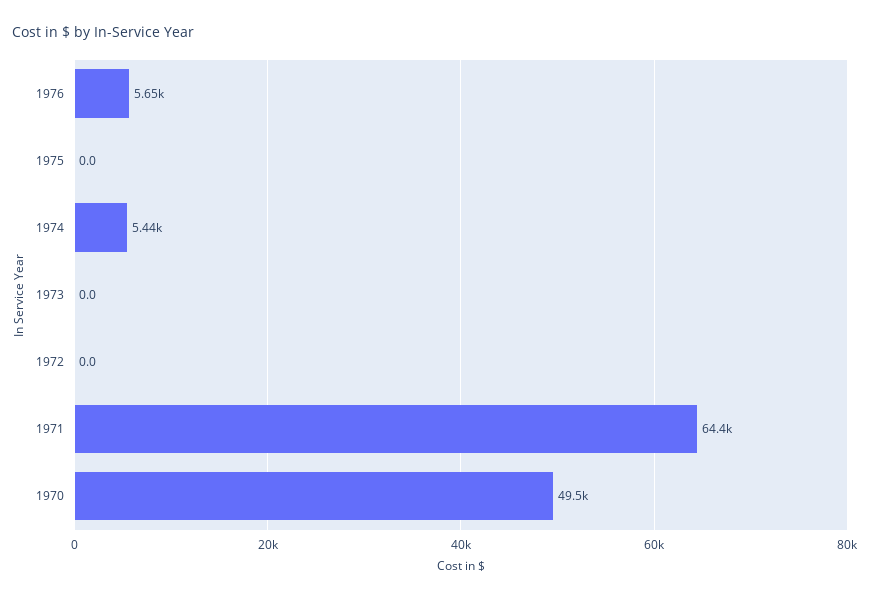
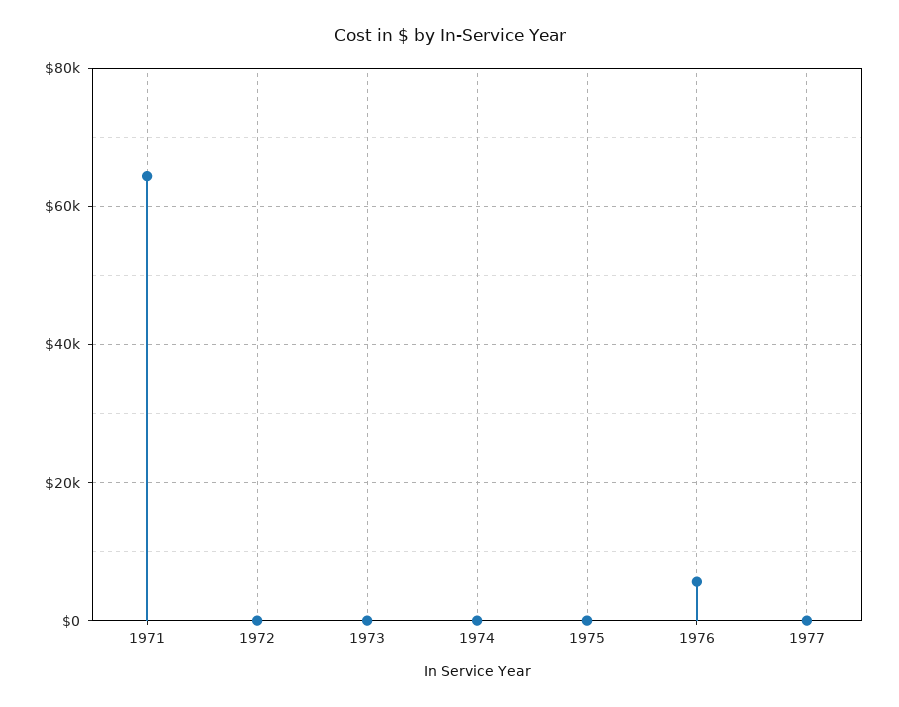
1974: 5440 -> 0
1970: 49500 -> none
1977: none -> 0

